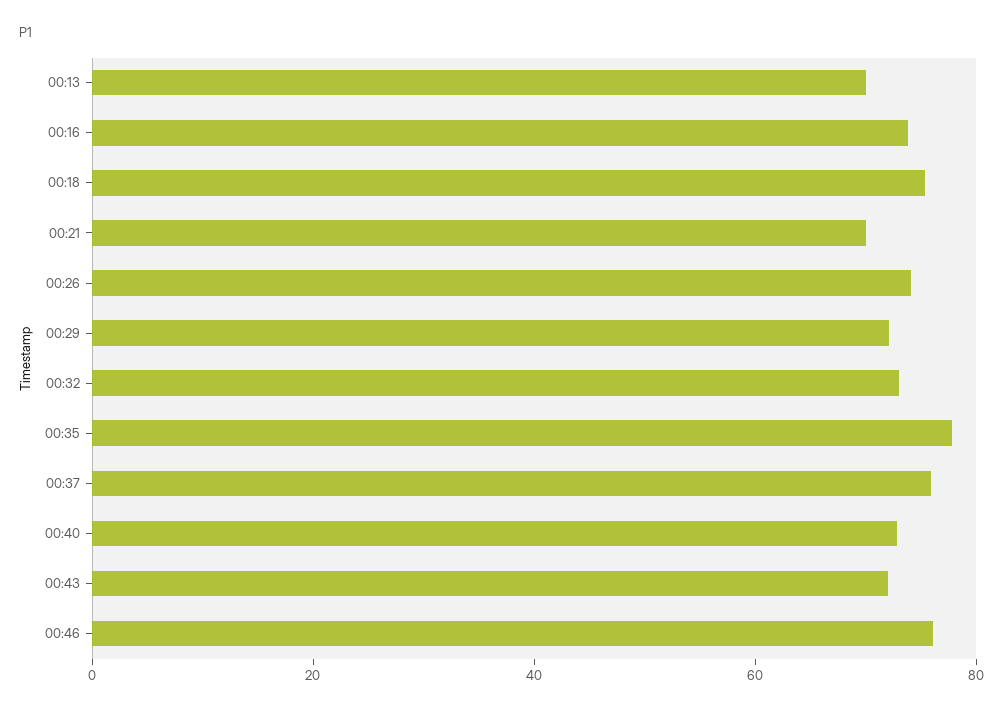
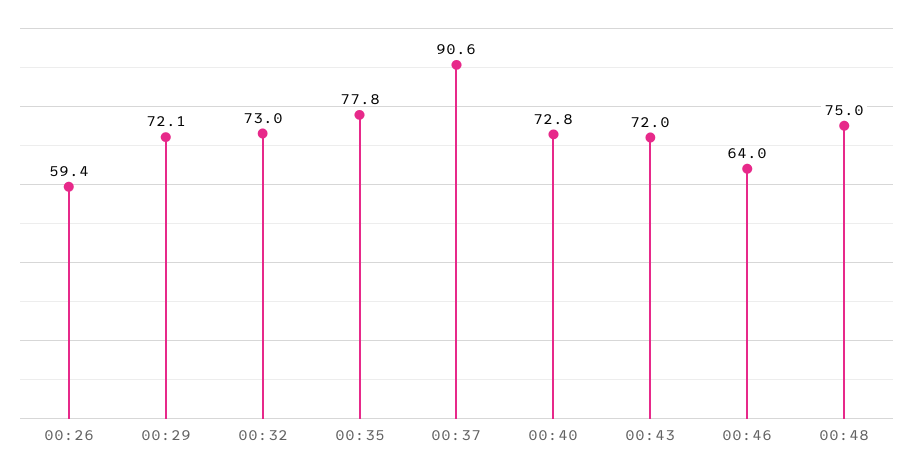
00:13: 70 -> none
00:16: 75 -> none
00:18: 75 -> none
00:21: 70 -> none
00:26: 75 -> 59.4
00:37: 75 -> 90.6
00:46: 75 -> 64
00:48: none -> 75

